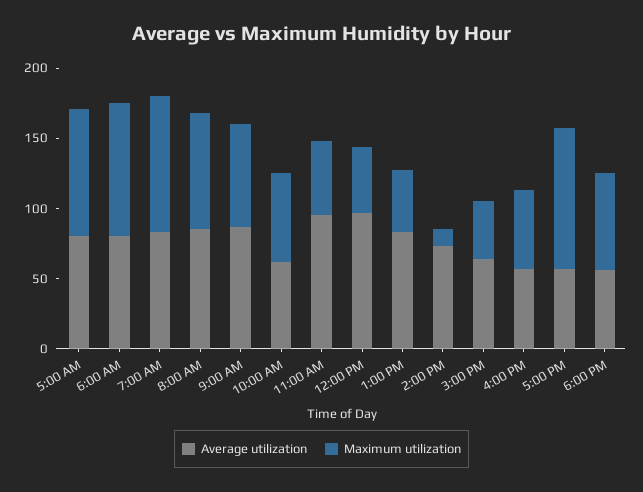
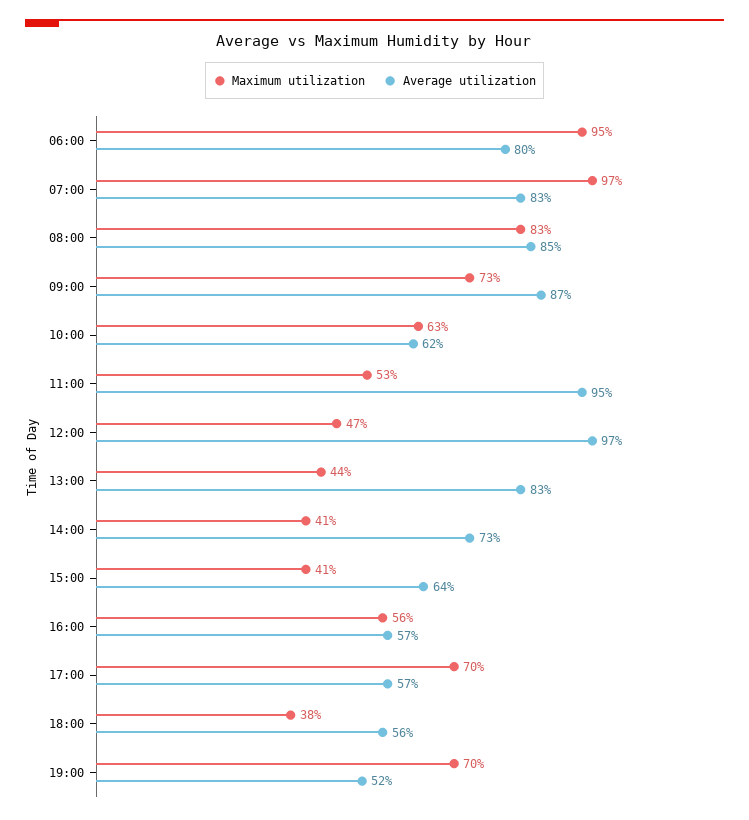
Average utilization, 5:00 AM: 80 -> none
Maximum utilization, 5:00 AM: 90 -> none
Maximum utilization, 2:00 PM: 10 -> 41
Maximum utilization, 5:00 PM: 100 -> 70
Maximum utilization, 6:00 PM: 70 -> 38
Maximum utilization, 19:00: none -> 70
Average utilization, 19:00: none -> 52

